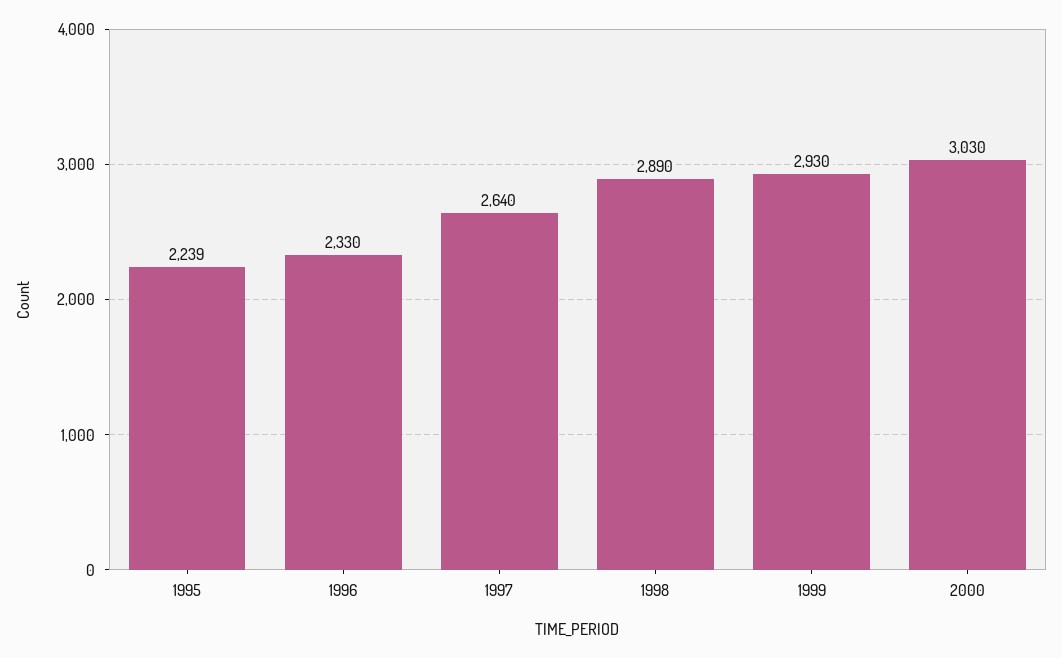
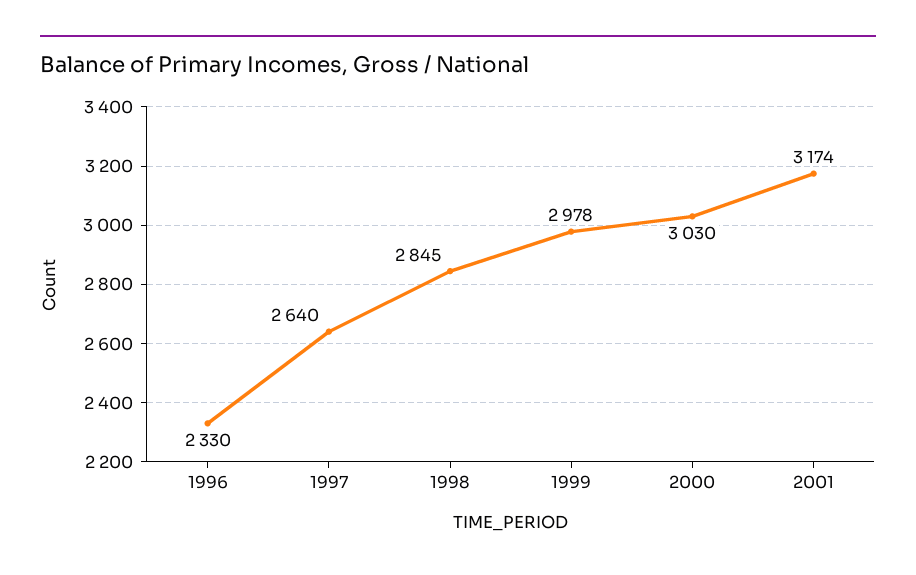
1995: 2239 -> none
1998: 2890 -> 2845
1999: 2930 -> 2978
2001: none -> 3174

